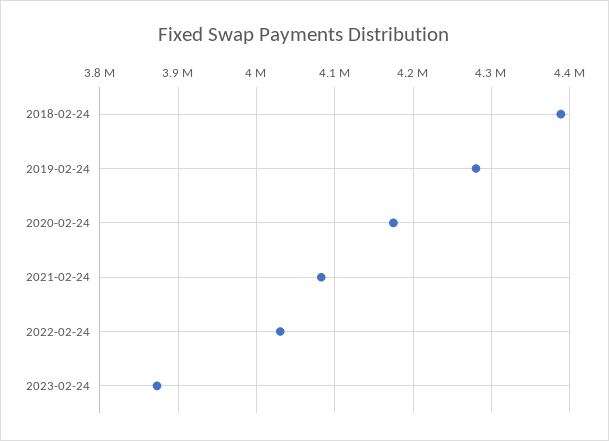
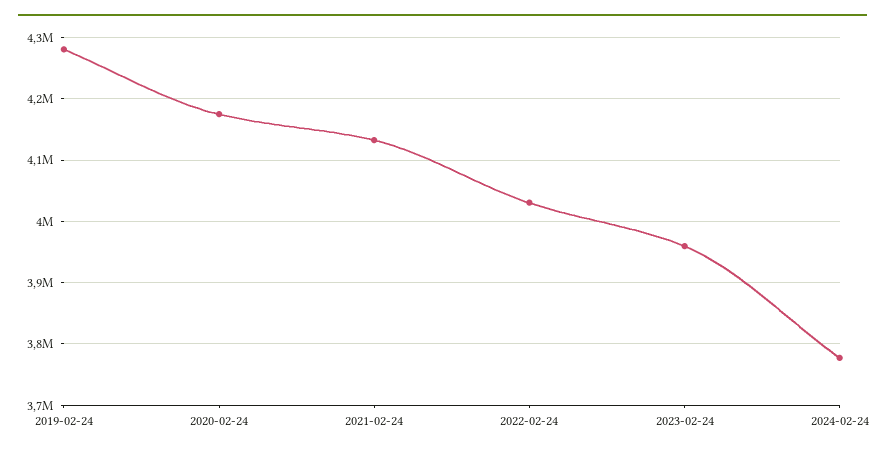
2018-02-24: 4390000 -> none
2021-02-24: 4080000 -> 4130000
2023-02-24: 3870000 -> 3960000
2024-02-24: none -> 3780000

